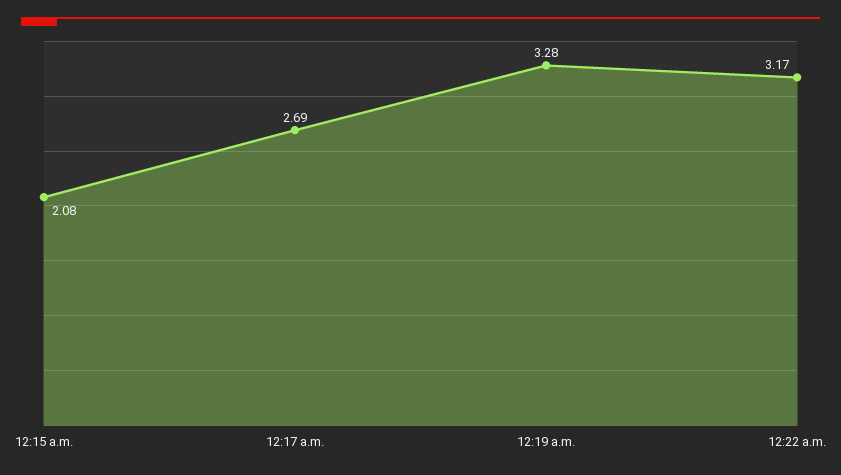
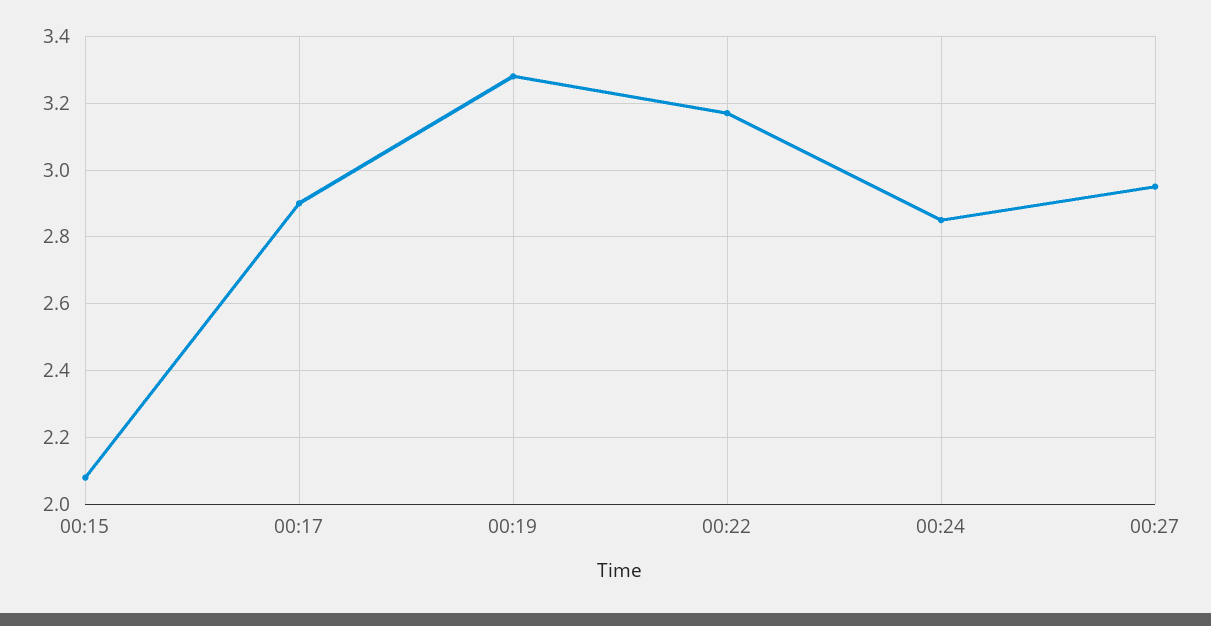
12:17 a.m.: 2.69 -> 2.9
00:24: none -> 2.85
00:27: none -> 2.95

